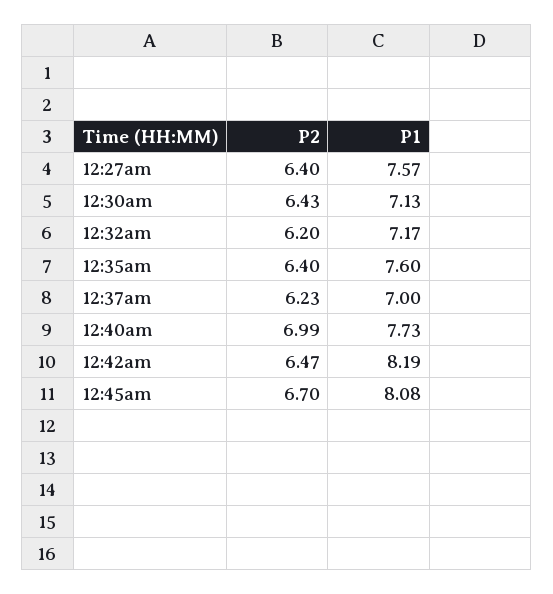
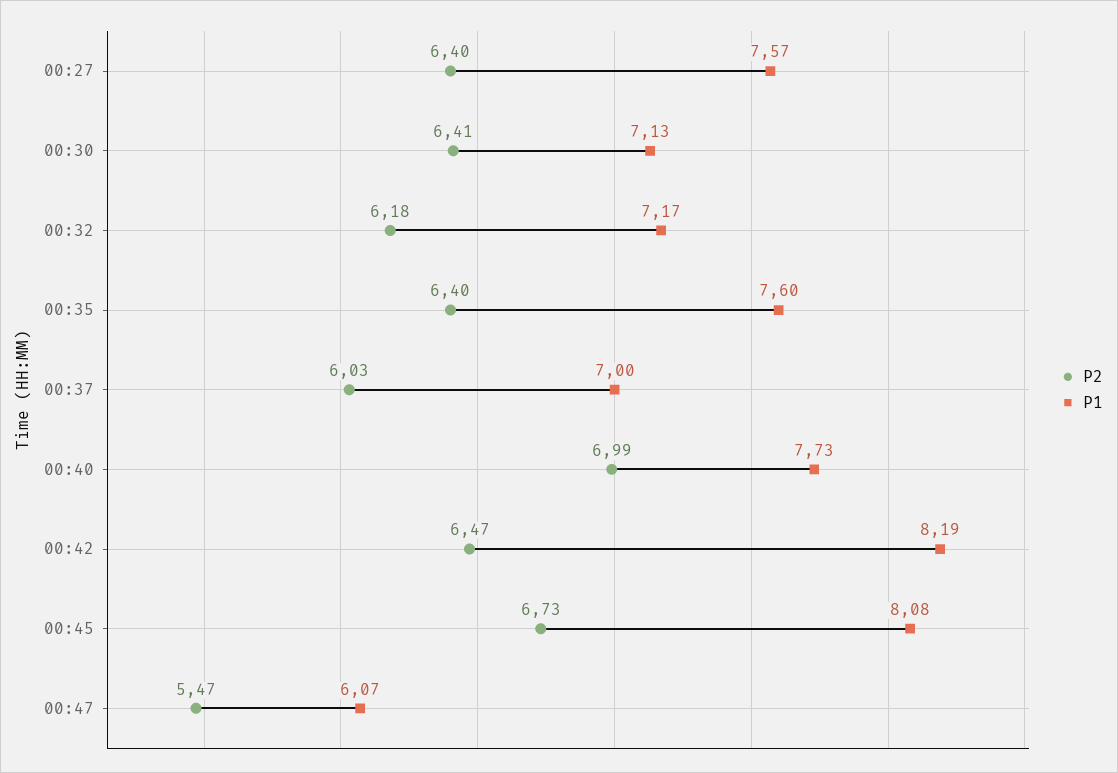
P2, 12:30am: 6.43 -> 6.41
P2, 12:32am: 6.2 -> 6.18
P2, 12:37am: 6.23 -> 6.03
P2, 12:45am: 6.7 -> 6.73
P2, 00:47: none -> 5.47
P1, 00:47: none -> 6.07

